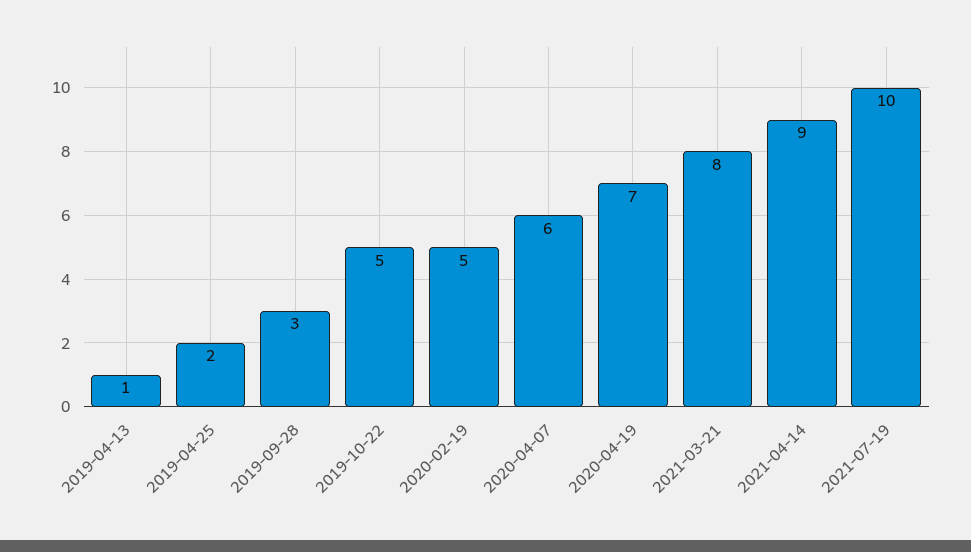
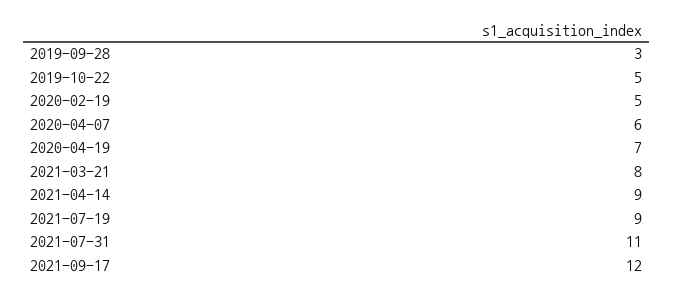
2019-04-13: 1 -> none
2019-04-25: 2 -> none
2021-07-19: 10 -> 9
2021-07-31: none -> 11
2021-09-17: none -> 12

